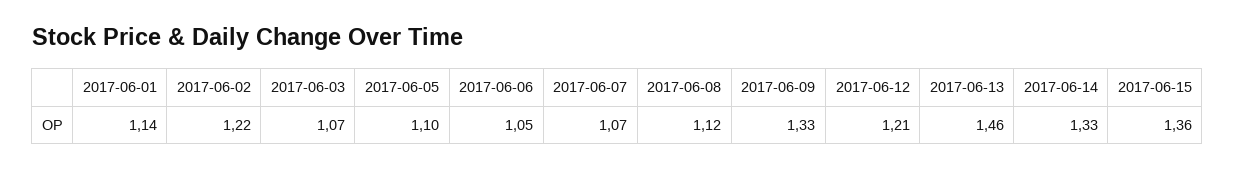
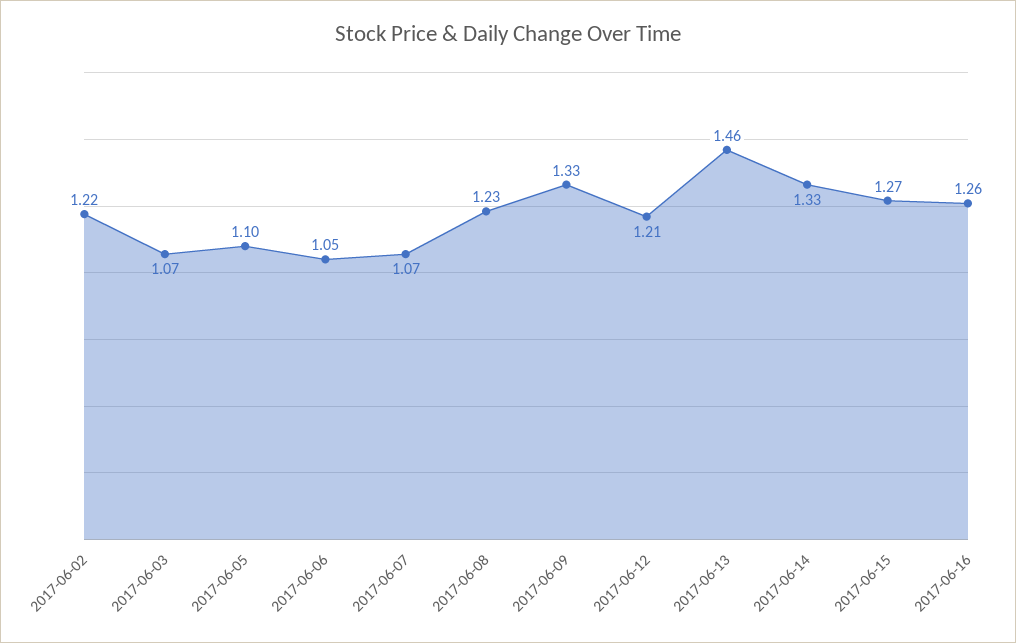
2017-06-01: 1.14 -> none
2017-06-08: 1.12 -> 1.23
2017-06-15: 1.36 -> 1.27
2017-06-16: none -> 1.26

